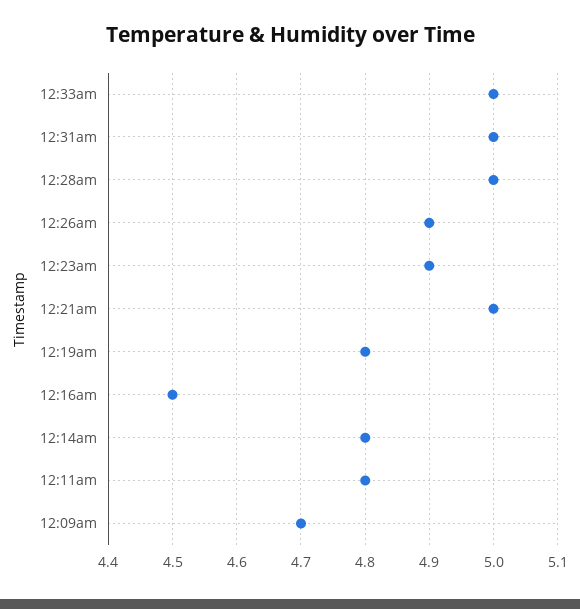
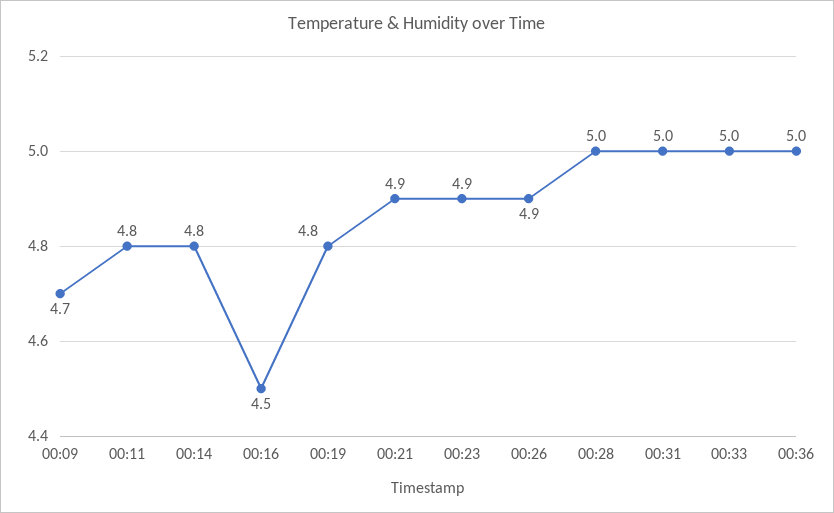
12:21am: 5 -> 4.9
00:36: none -> 5

